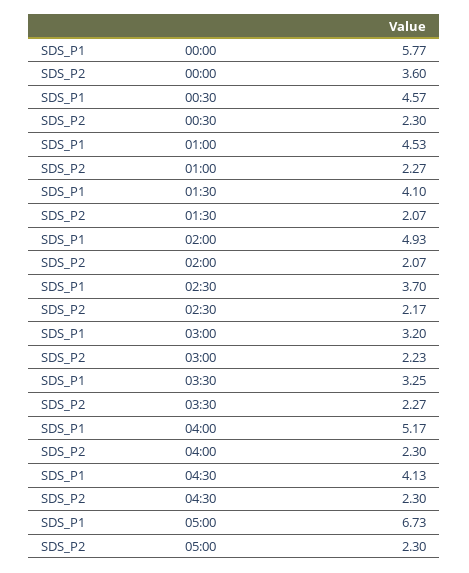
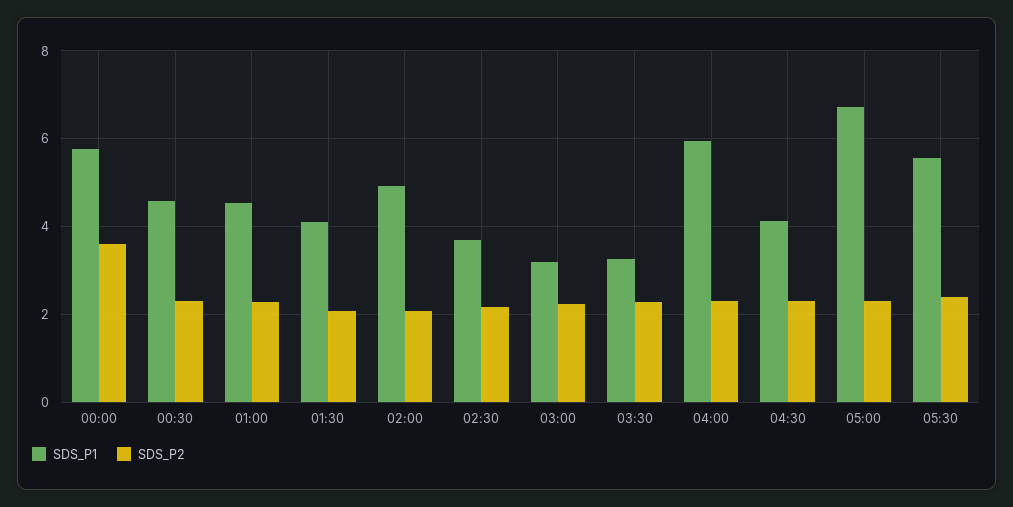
SDS_P1, 04:00: 5.17 -> 6
SDS_P1, 05:30: none -> 5.6
SDS_P2, 05:30: none -> 2.4

